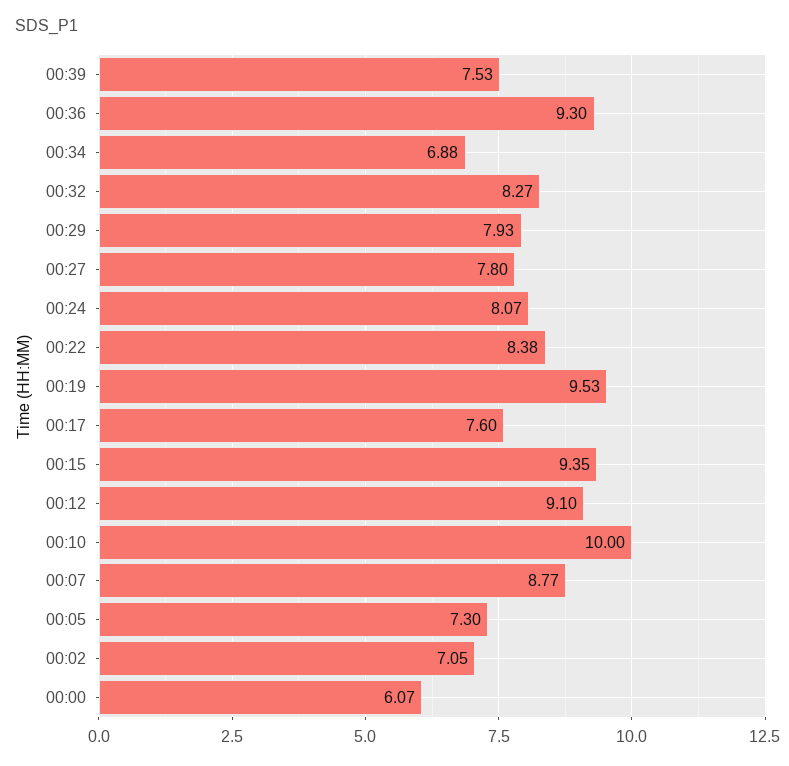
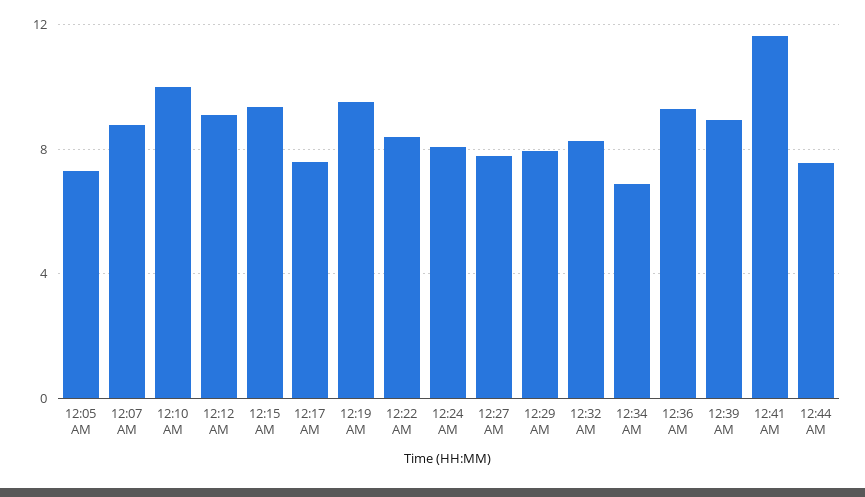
00:39: 7.53 -> 9
00:02: 7.05 -> none
00:00: 6.07 -> none
12:41 AM: none -> 11.5
12:44 AM: none -> 7.5

